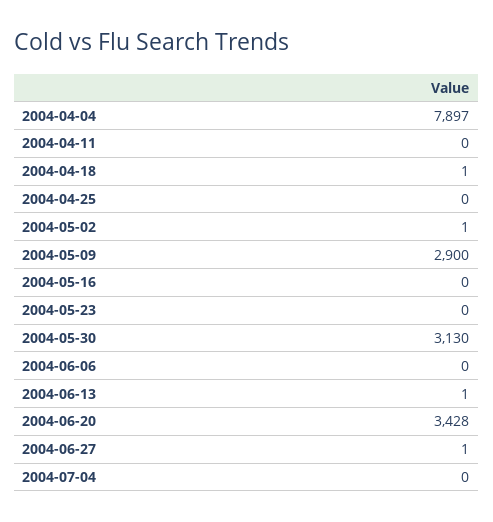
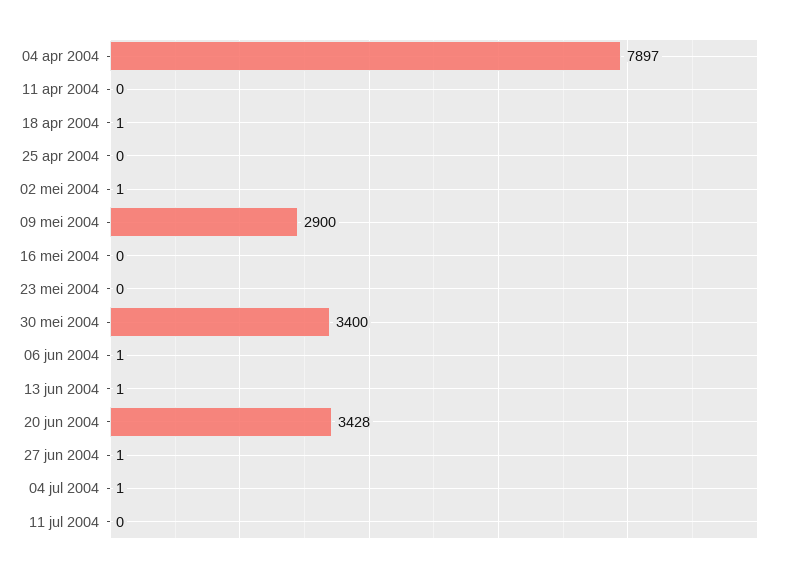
2004-05-30: 3130 -> 3400
2004-06-06: 0 -> 1
2004-07-04: 0 -> 1
11 jul 2004: none -> 0

